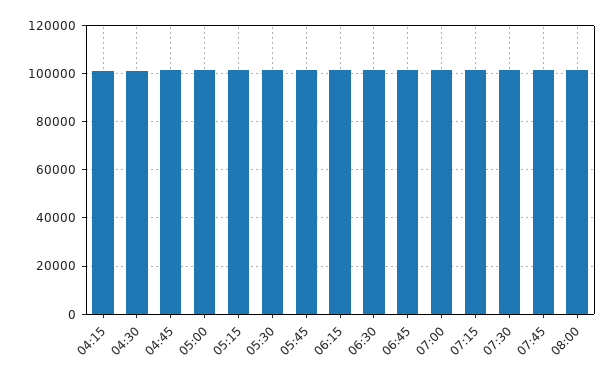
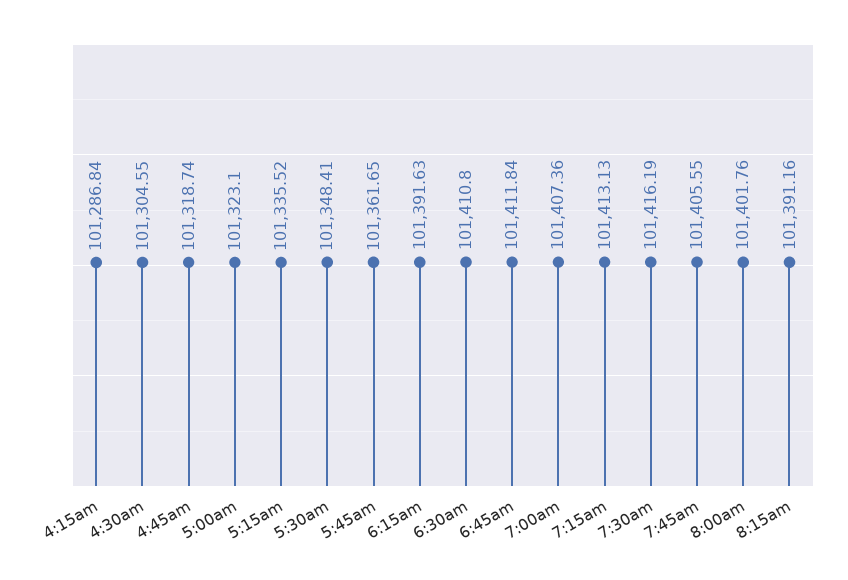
8:15am: none -> 101391.16

